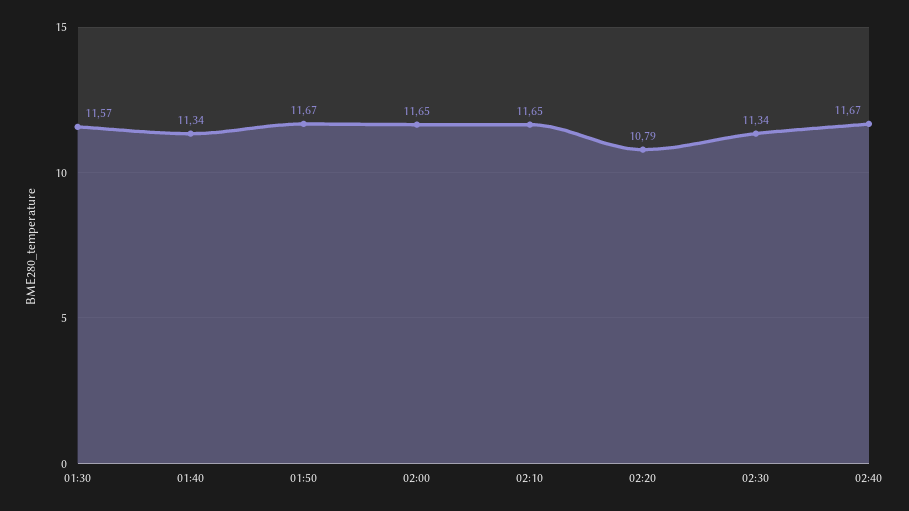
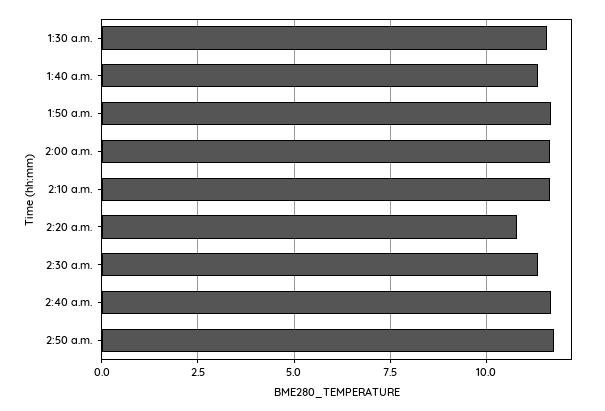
2:50 a.m.: none -> 11.75

